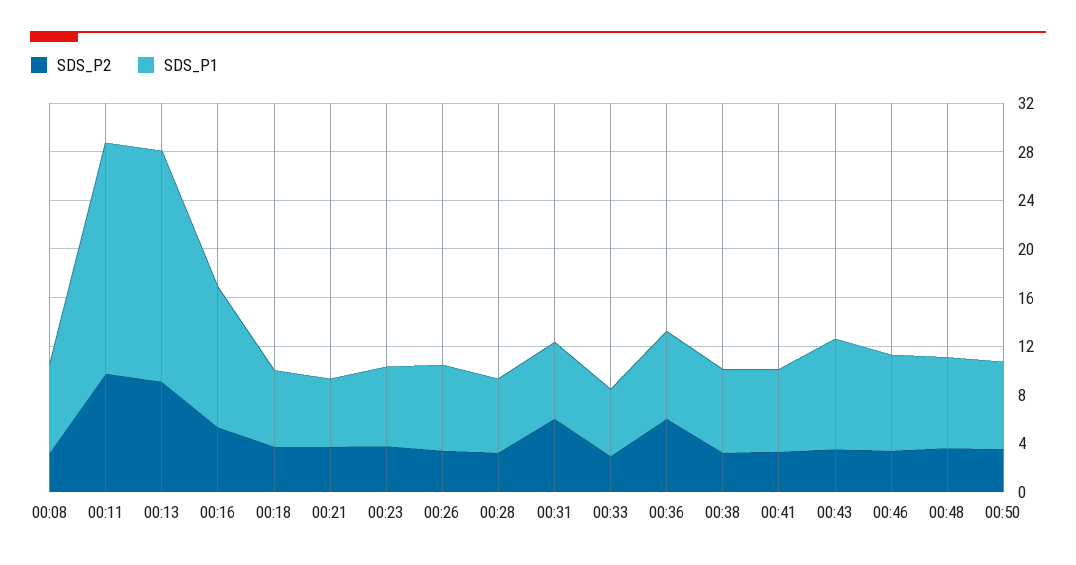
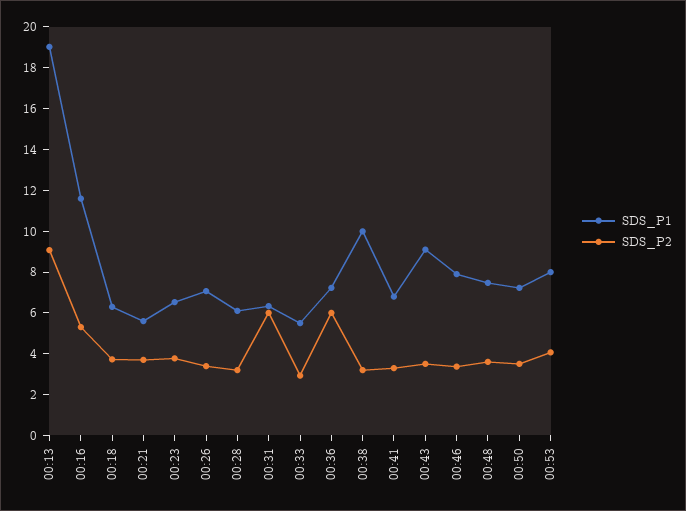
SDS_P2, 00:08: 3 -> none
SDS_P1, 00:08: 7 -> none
SDS_P2, 00:11: 10 -> none
SDS_P1, 00:11: 19 -> none
SDS_P1, 00:38: 7 -> 10
SDS_P1, 00:53: none -> 8
SDS_P2, 00:53: none -> 4

